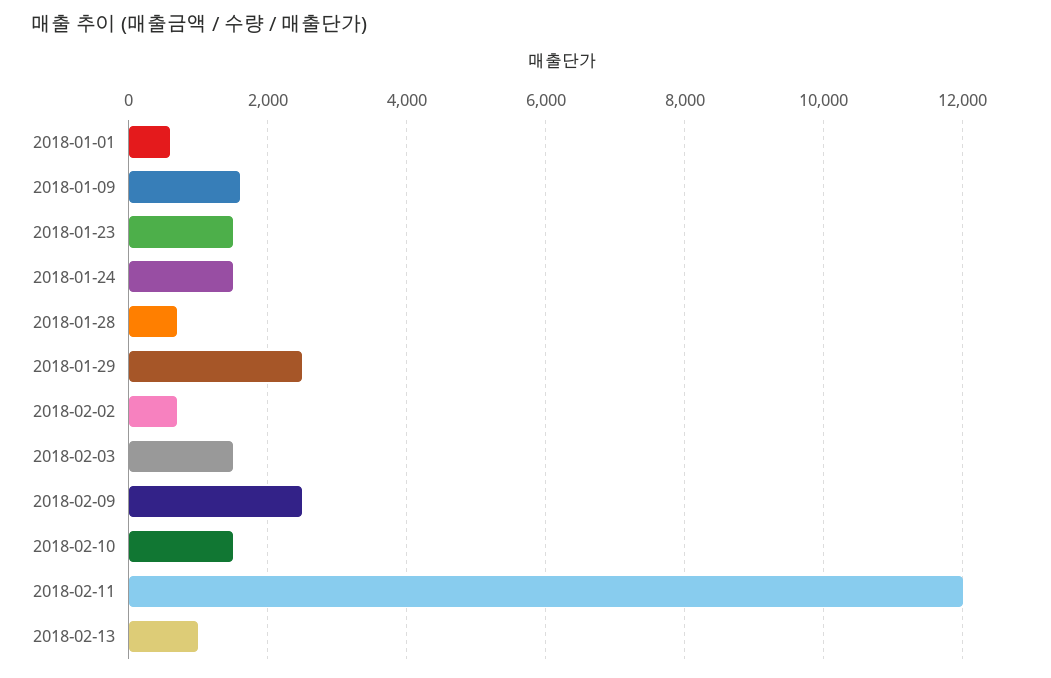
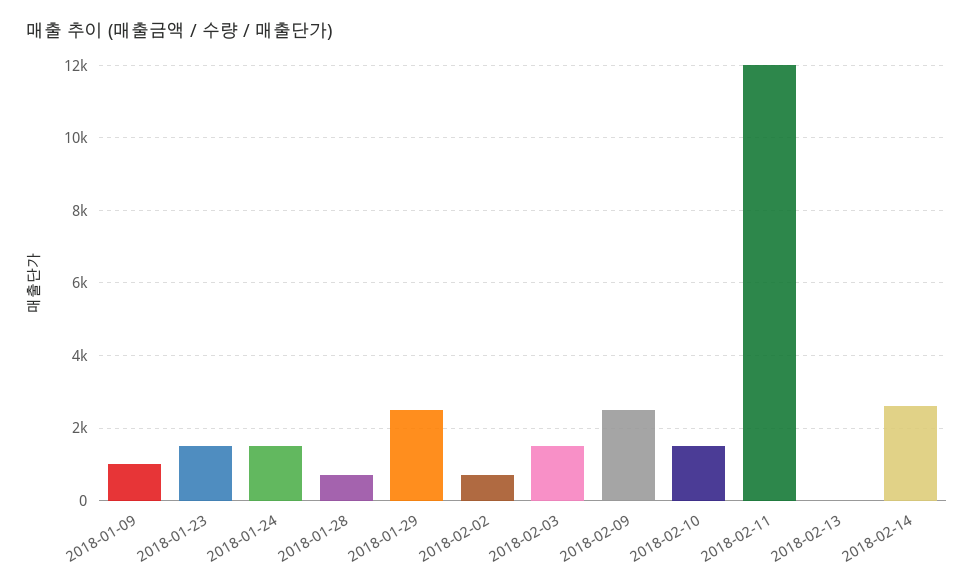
2018-01-01: 600 -> none
2018-01-09: 1600 -> 1000
2018-02-13: 1000 -> 0
2018-02-14: none -> 2600

